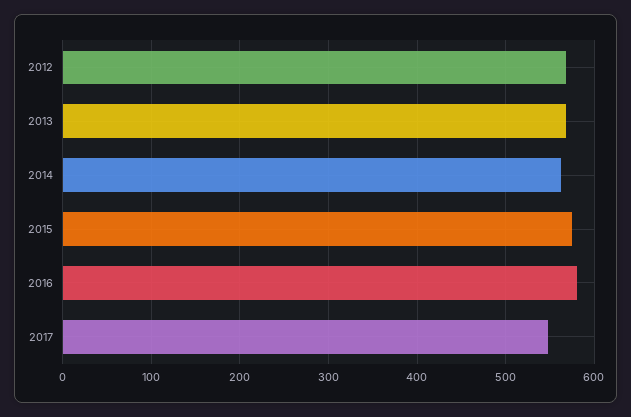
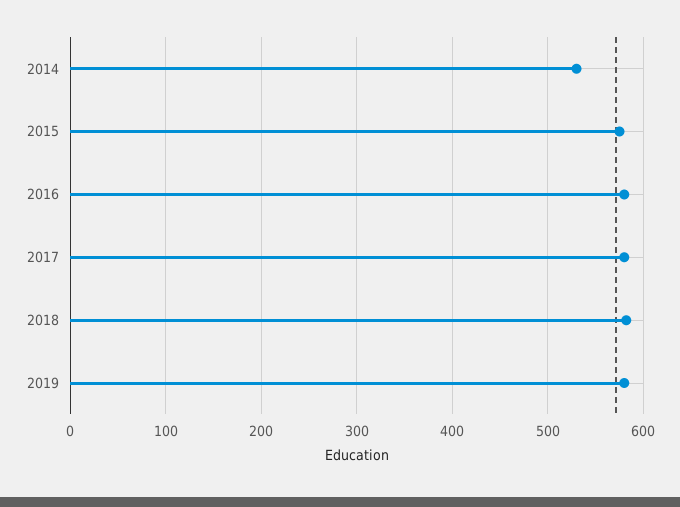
2012: 570 -> none
2013: 570 -> none
2014: 560 -> 530
2017: 550 -> 580
2018: none -> 580
2019: none -> 580

